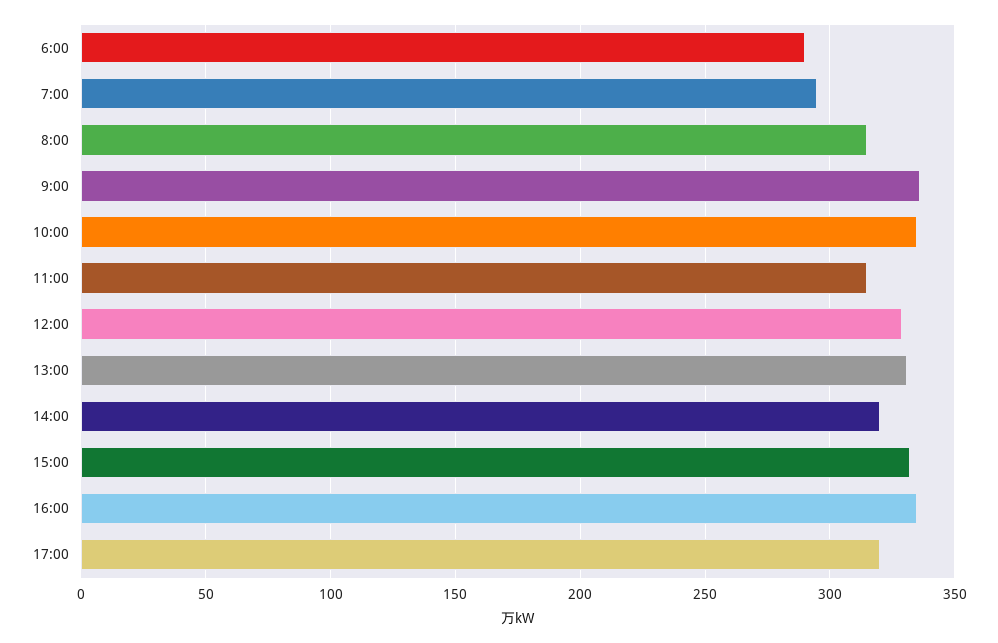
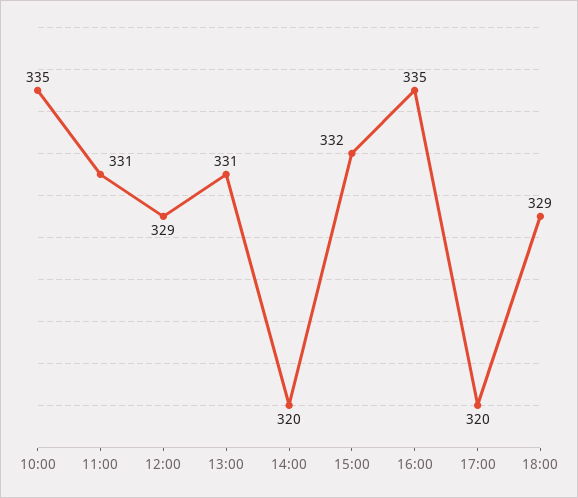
6:00: 290 -> none
7:00: 295 -> none
8:00: 315 -> none
9:00: 335 -> none
11:00: 315 -> 331
18:00: none -> 329

